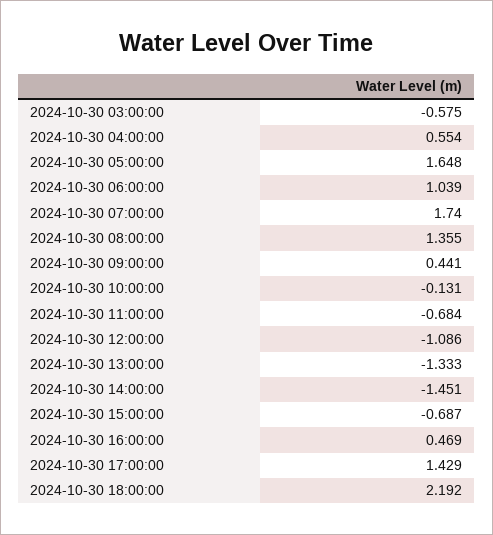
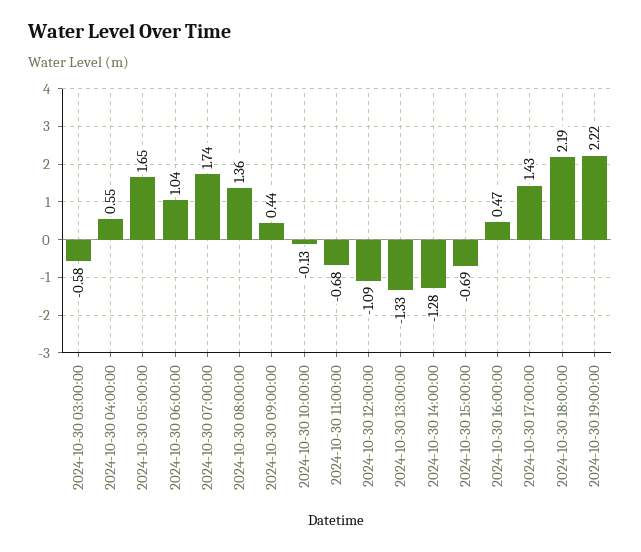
2024-10-30 14:00:00: -1.451 -> -1.28
2024-10-30 19:00:00: none -> 2.22

